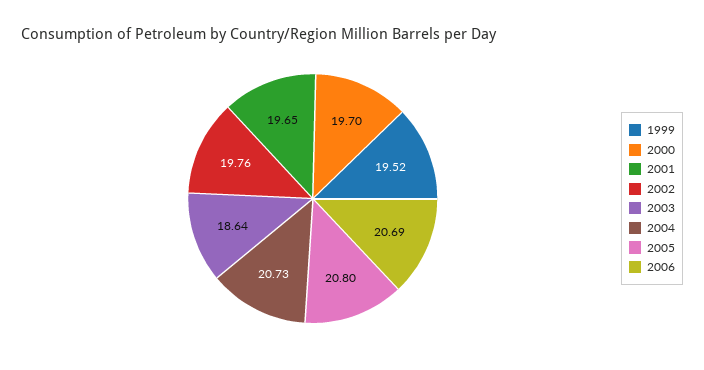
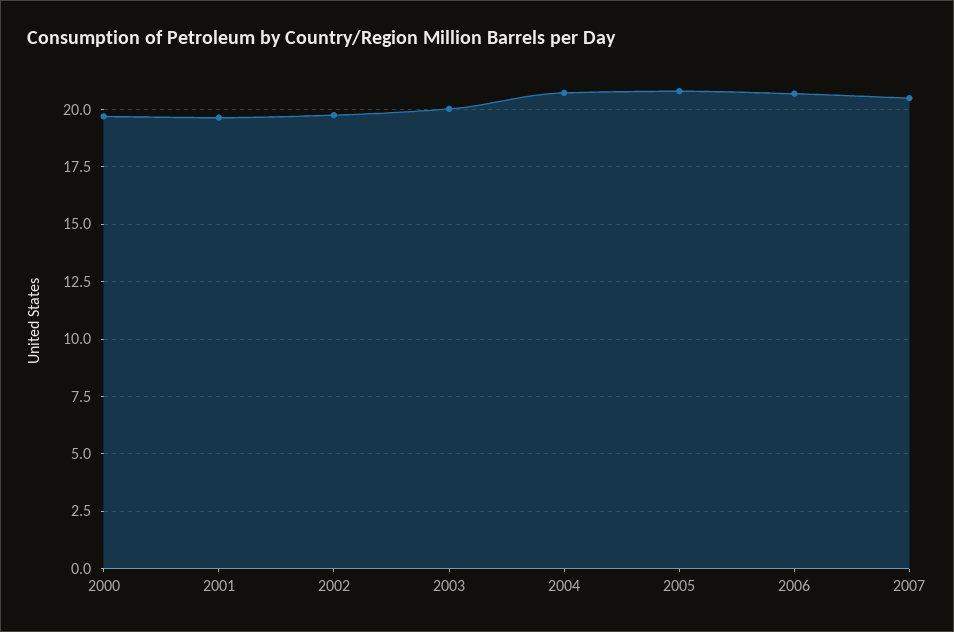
1999: 19.52 -> none
2003: 18.64 -> 20
2007: none -> 20.5

